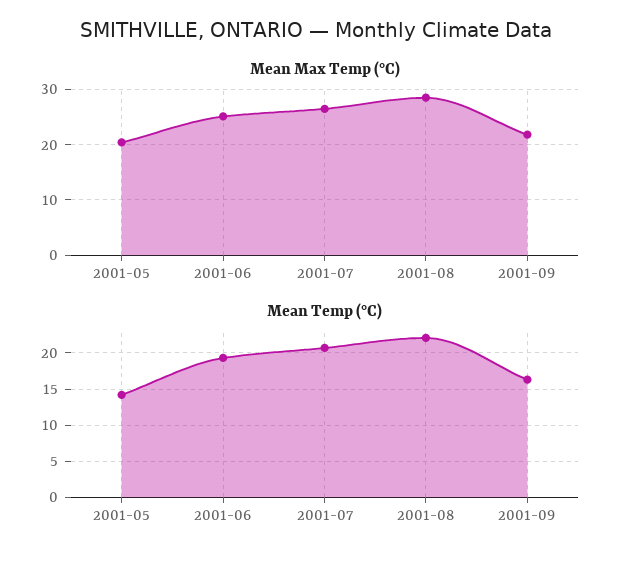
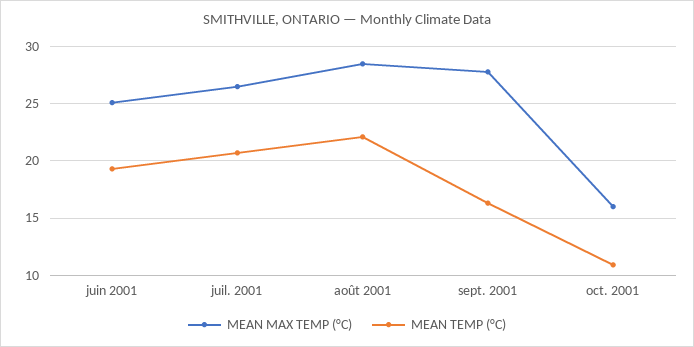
Mean Max Temp (°C), 2001-05: 20 -> none
Mean Max Temp (°C), 2001-09: 22 -> 28
Mean Temp (°C), 2001-05: 14 -> none
Mean Max Temp (°C), oct. 2001: none -> 16
Mean Temp (°C), oct. 2001: none -> 11

